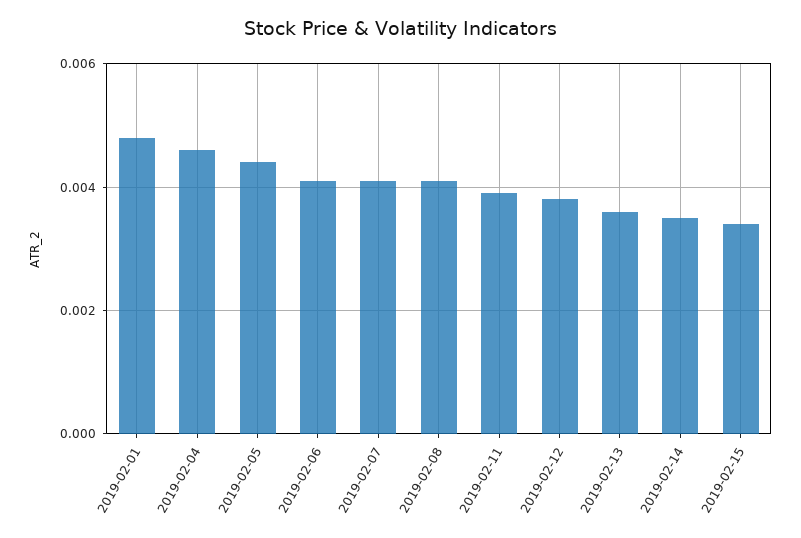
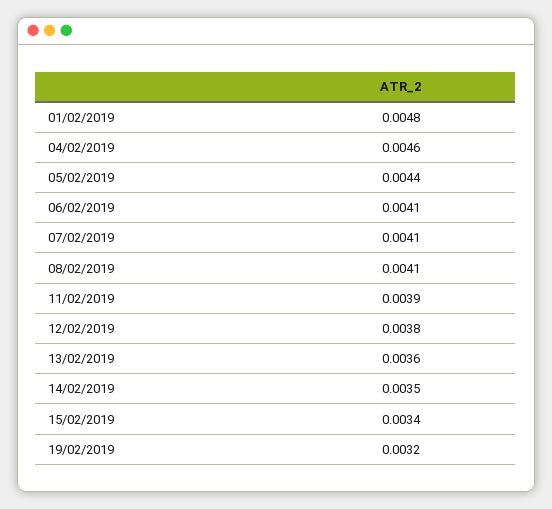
19/02/2019: none -> 0.0032

